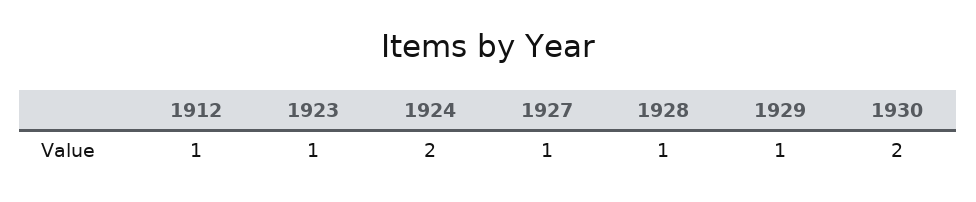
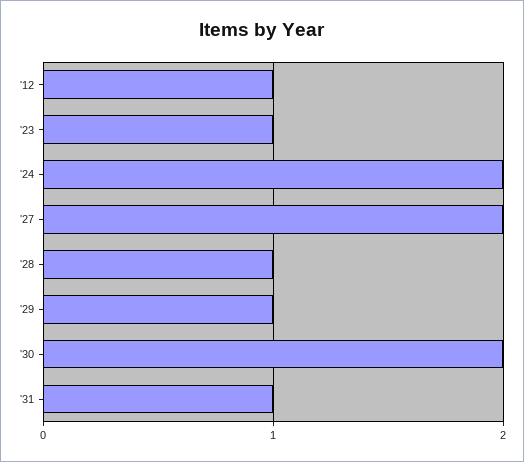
1927: 1 -> 2
'31: none -> 1

